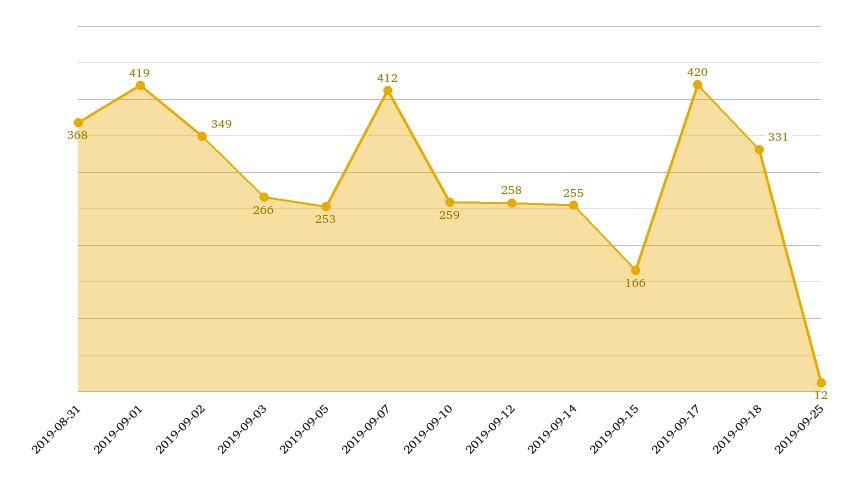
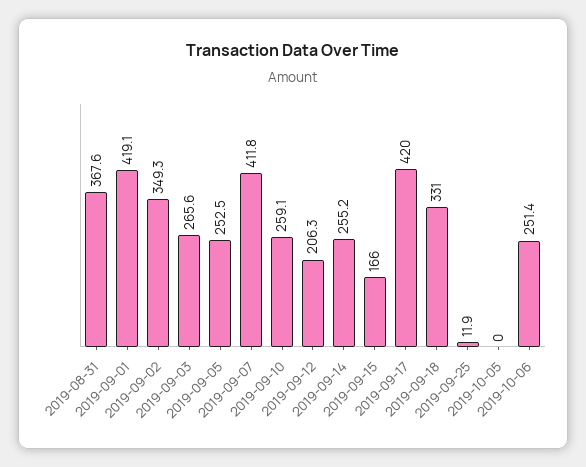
2019-09-12: 258 -> 206.3
2019-10-05: none -> 0
2019-10-06: none -> 251.4

